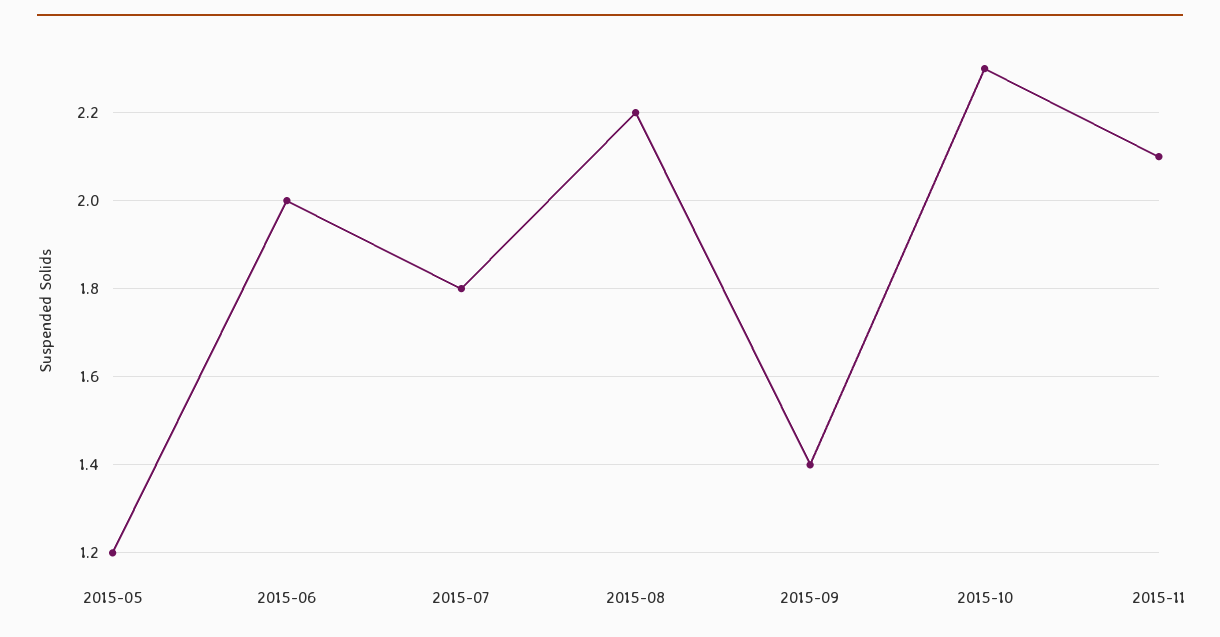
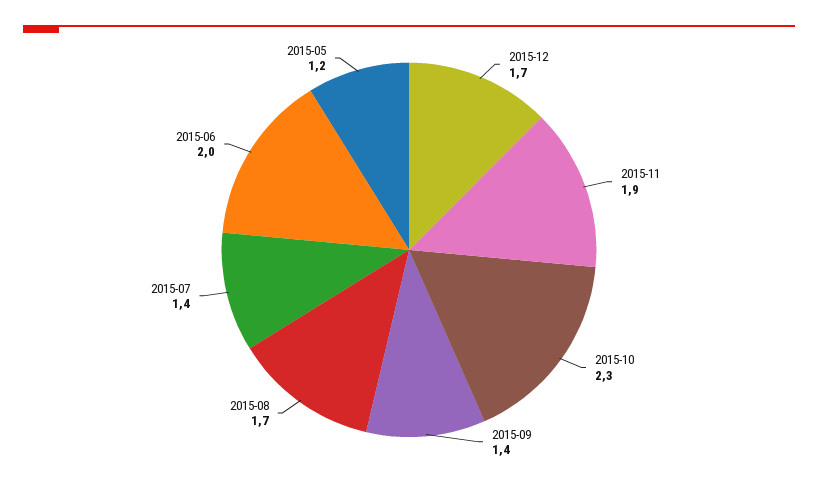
2015-07: 1.8 -> 1.4
2015-08: 2.2 -> 1.7
2015-11: 2.1 -> 1.9
2015-12: none -> 1.7

